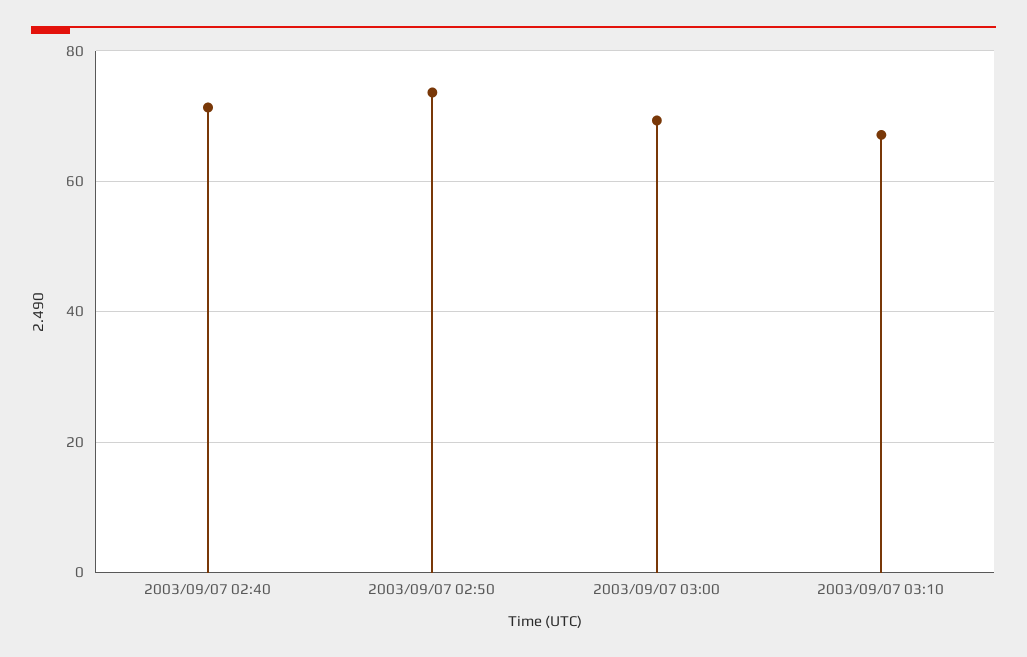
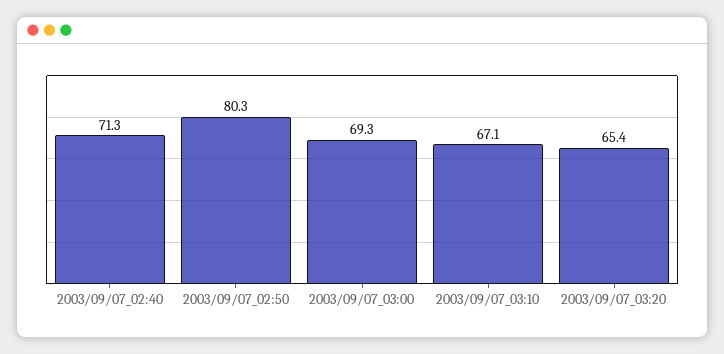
2003/09/07 02:50: 74 -> 80.3
2003/09/07_03:20: none -> 65.4

